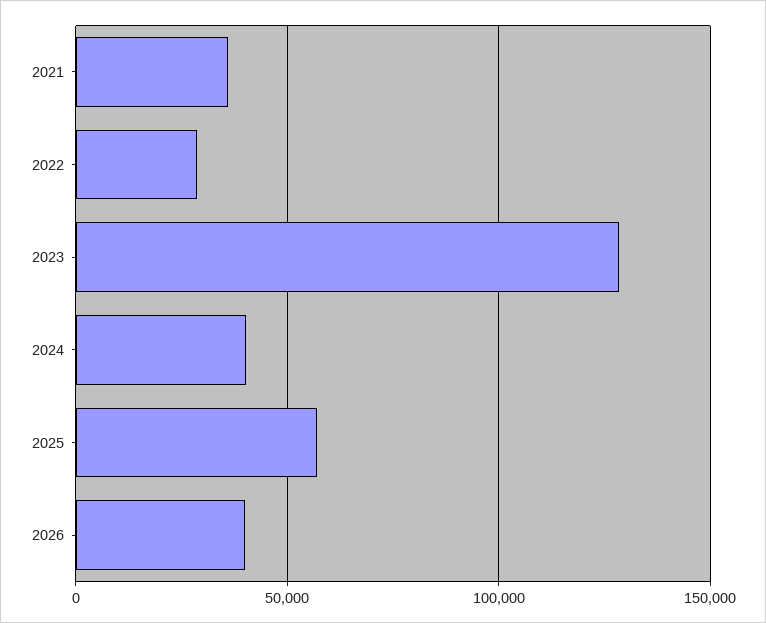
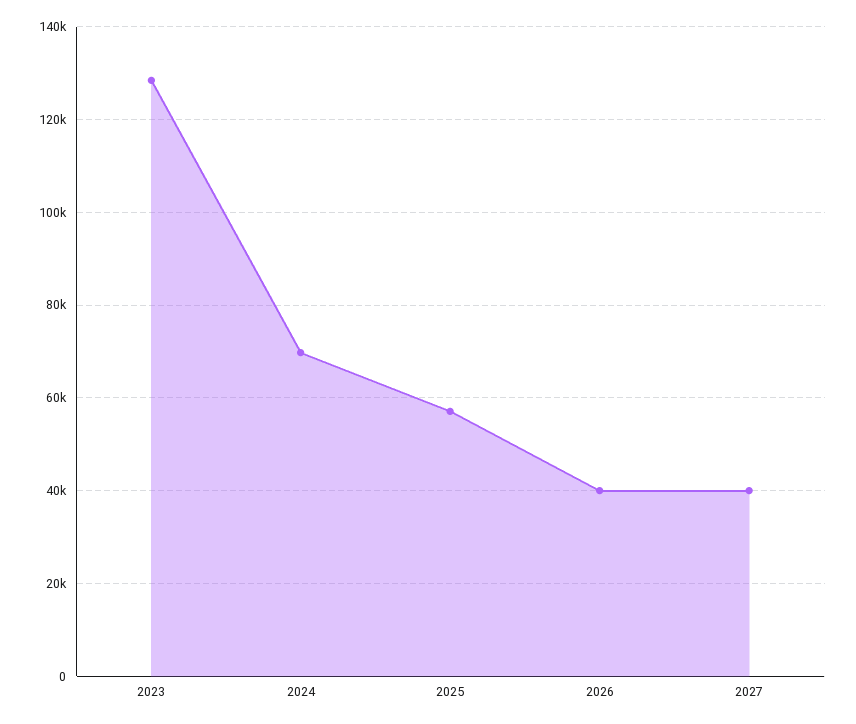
2021: 35000 -> none
2022: 30000 -> none
2024: 40000 -> 70000
2027: none -> 40000

